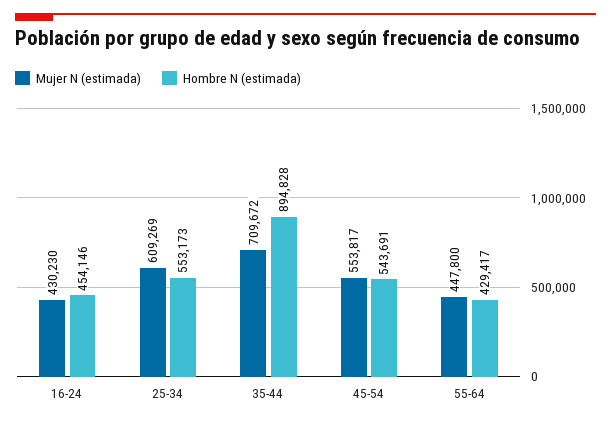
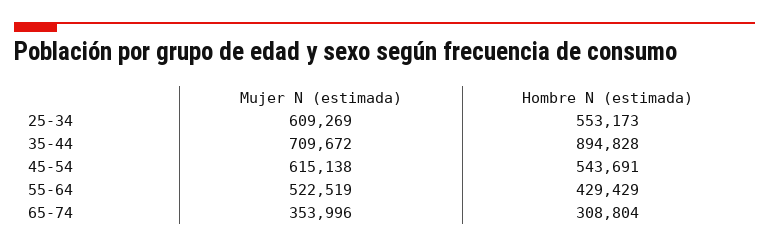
Mujer N (estimada), 16-24: 430230 -> none
Hombre N (estimada), 16-24: 454146 -> none
Mujer N (estimada), 45-54: 553817 -> 615138
Mujer N (estimada), 55-64: 447800 -> 522519
Hombre N (estimada), 55-64: 429417 -> 429429
Mujer N (estimada), 65-74: none -> 353996
Hombre N (estimada), 65-74: none -> 308804

